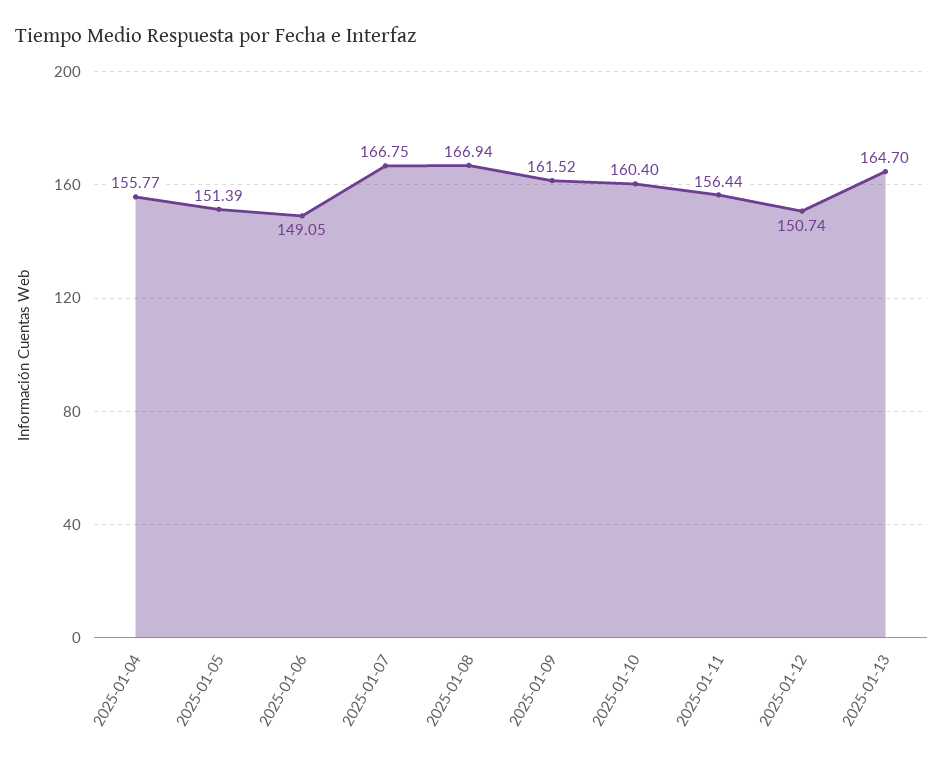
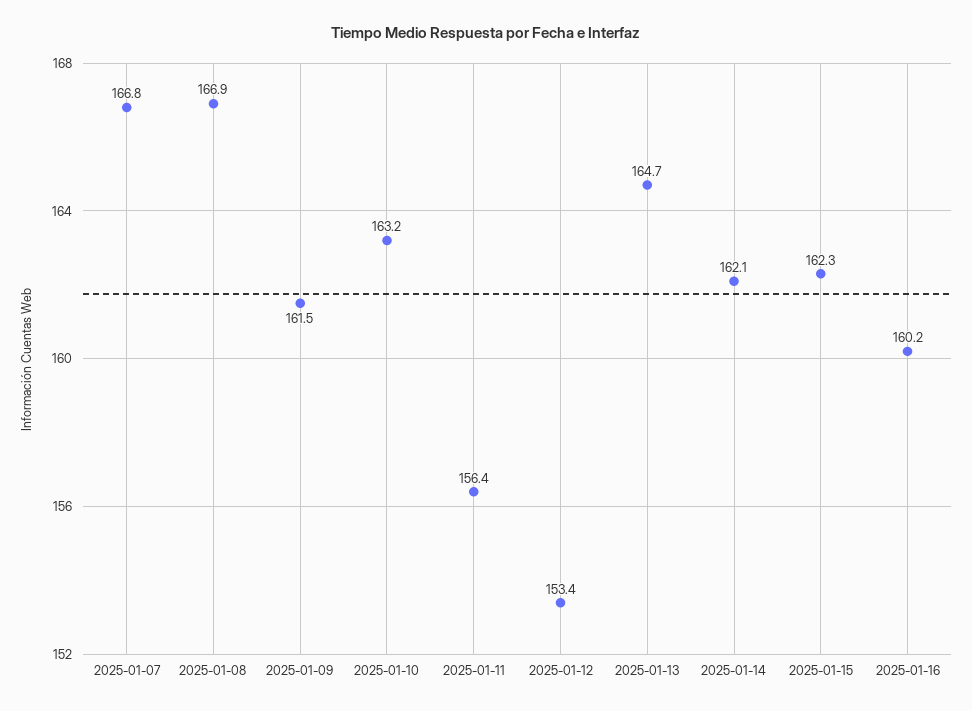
2025-01-04: 155.77 -> none
2025-01-05: 151.39 -> none
2025-01-06: 149.05 -> none
2025-01-10: 160.4 -> 163.2
2025-01-12: 150.74 -> 153.4
2025-01-14: none -> 162.1
2025-01-15: none -> 162.3
2025-01-16: none -> 160.2

